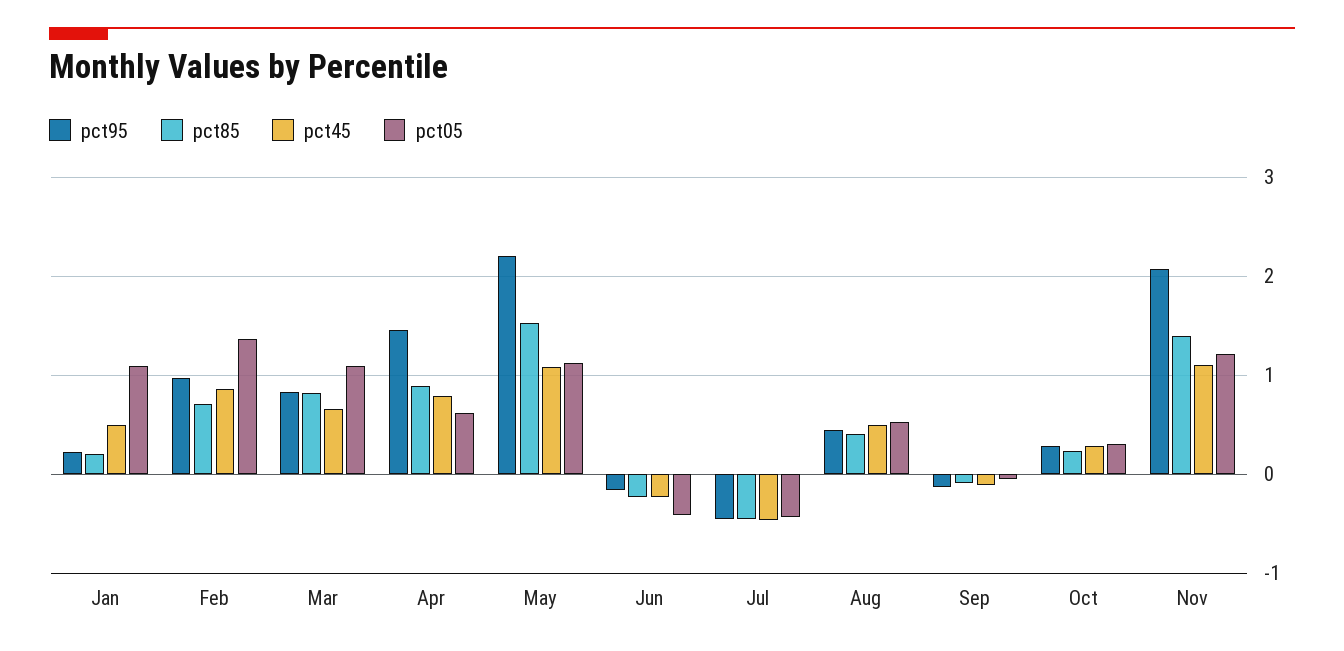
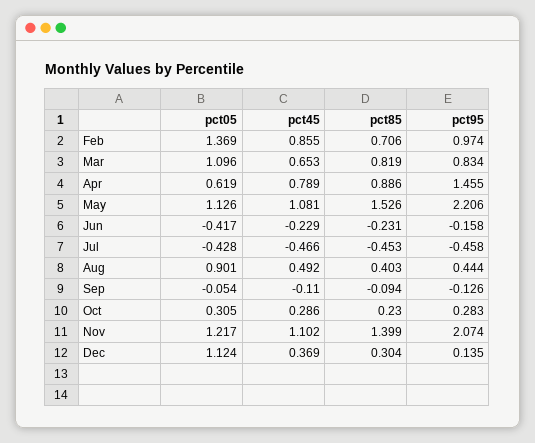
pct95, Jan: 0.2 -> none
pct85, Jan: 0.2 -> none
pct45, Jan: 0.5 -> none
pct05, Jan: 1.1 -> none
pct05, Aug: 0.5 -> 0.901
pct05, Dec: none -> 1.124
pct45, Dec: none -> 0.369
pct85, Dec: none -> 0.304
pct95, Dec: none -> 0.135

